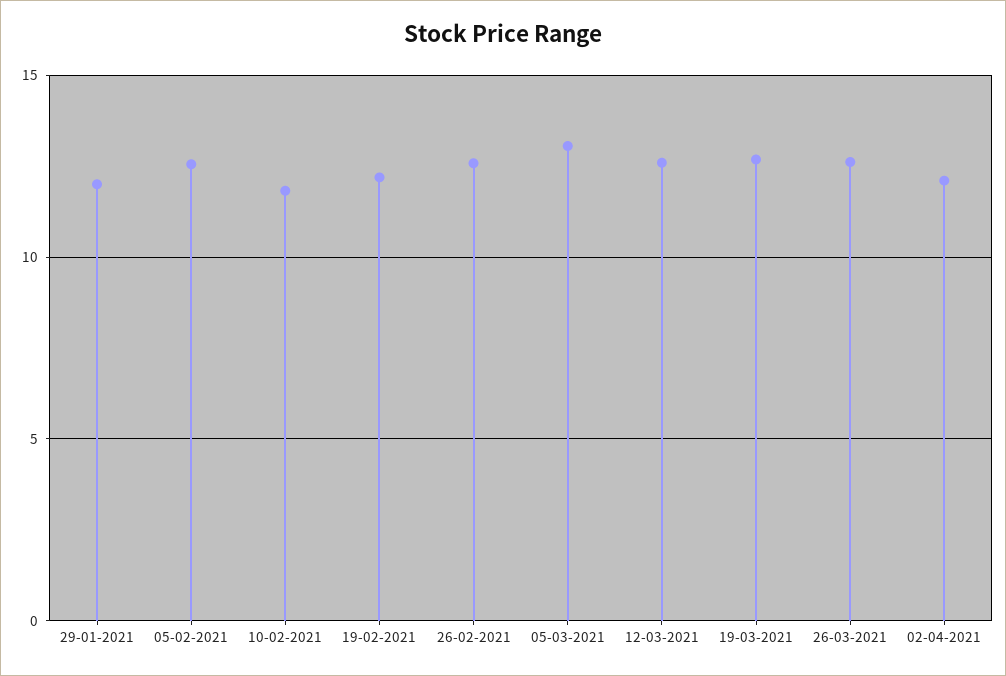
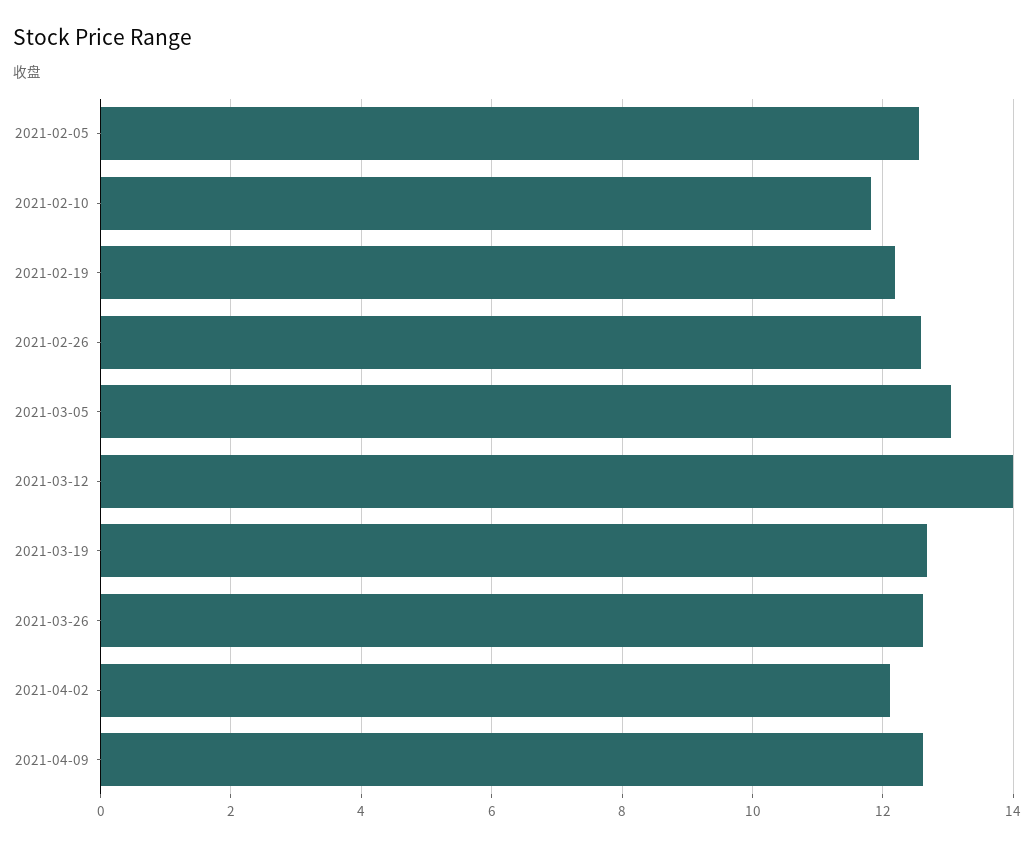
29-01-2021: 12 -> none
12-03-2021: 12.5 -> 14
2021-04-09: none -> 12.6

